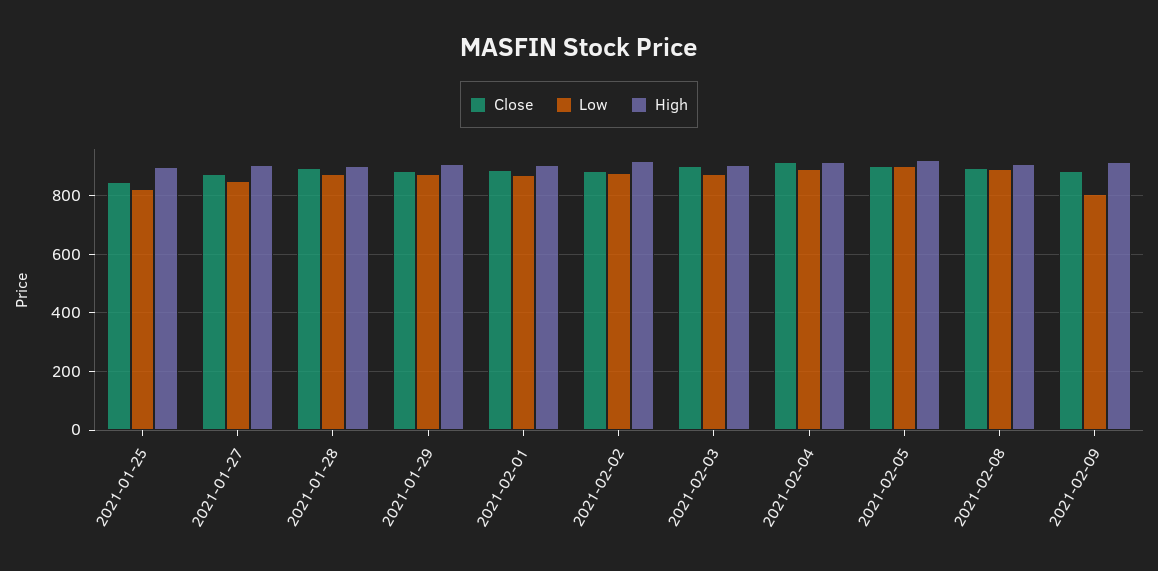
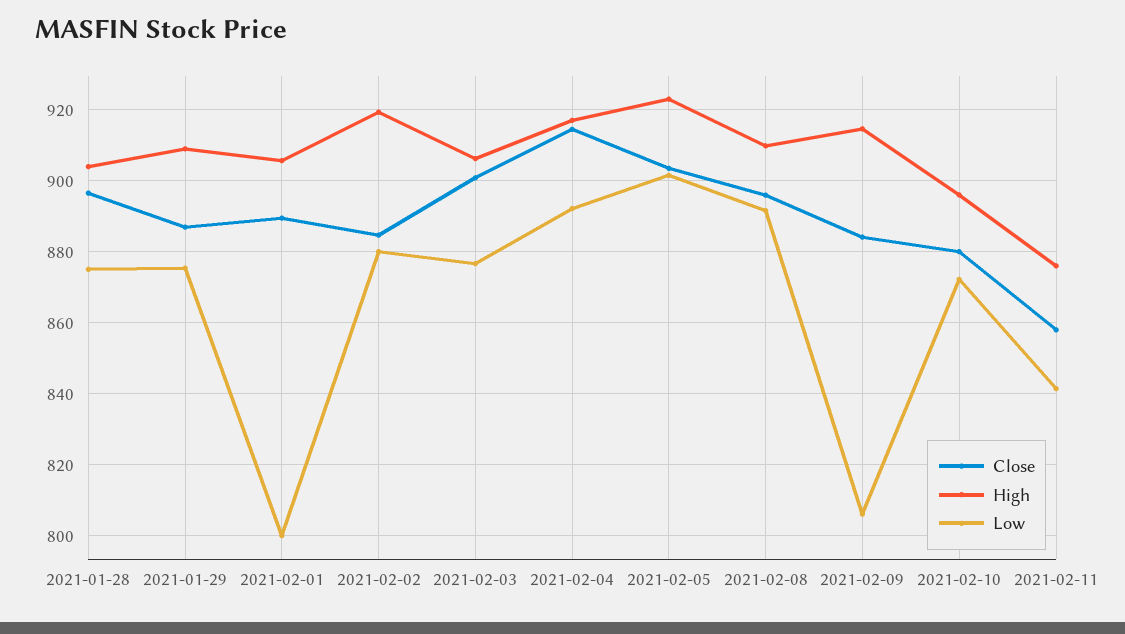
Close, 2021-01-25: 850 -> none
Low, 2021-01-25: 825 -> none
High, 2021-01-25: 900 -> none
Close, 2021-01-27: 875 -> none
Low, 2021-01-27: 850 -> none
High, 2021-01-27: 900 -> none
Low, 2021-02-01: 875 -> 800
Close, 2021-02-10: none -> 880
High, 2021-02-10: none -> 896
Low, 2021-02-10: none -> 872
Close, 2021-02-11: none -> 858
High, 2021-02-11: none -> 876
Low, 2021-02-11: none -> 842

